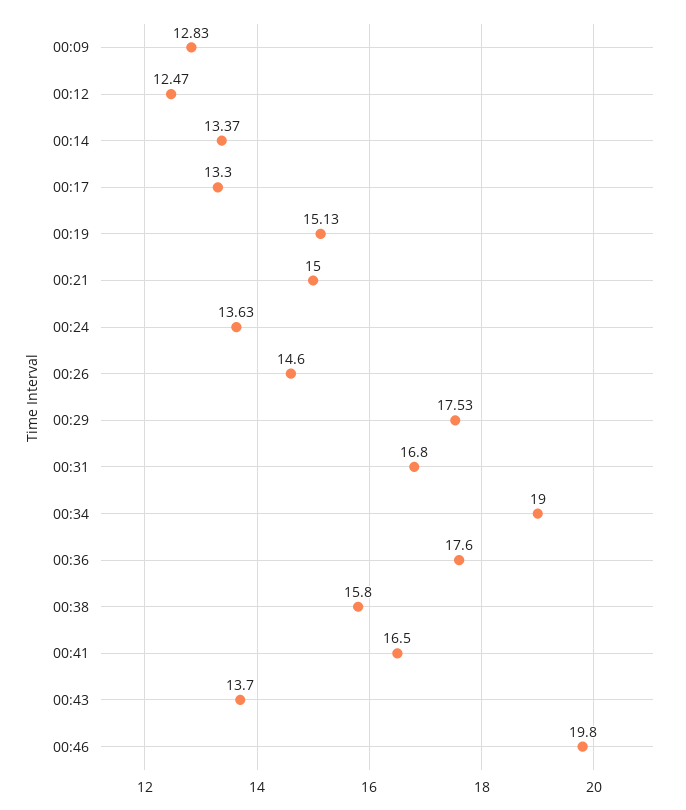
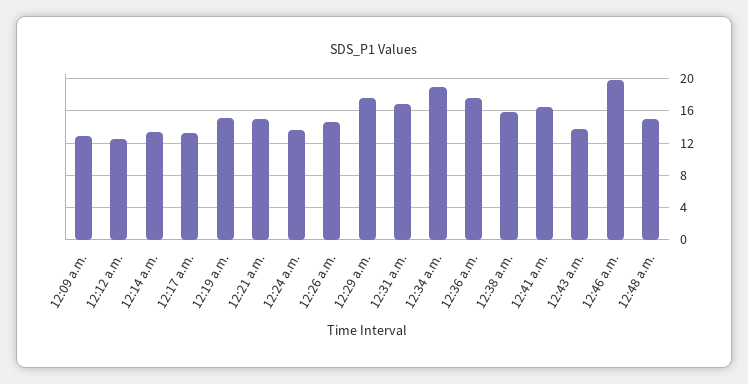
12:48 a.m.: none -> 15

